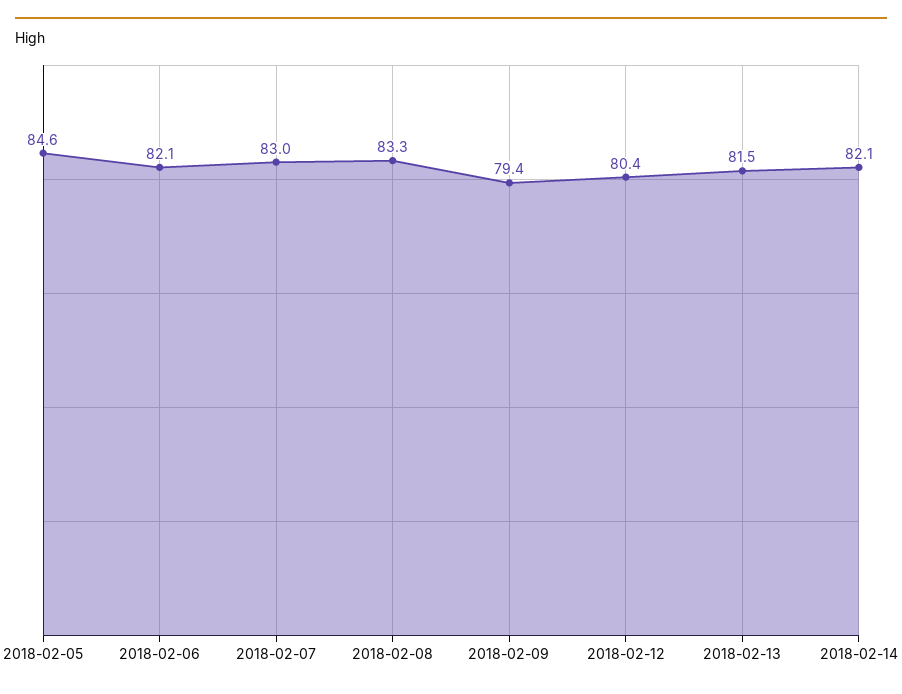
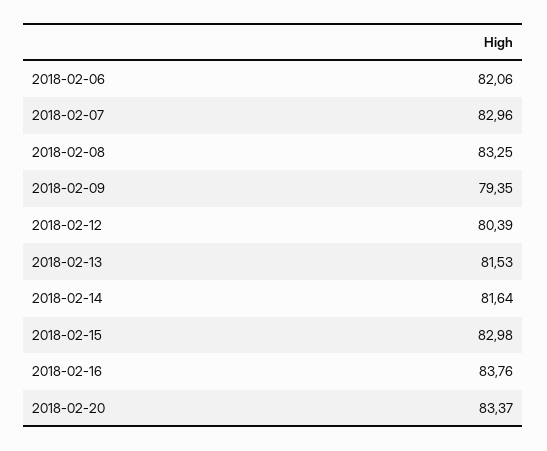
2018-02-05: 84.6 -> none
2018-02-14: 82.1 -> 81.64
2018-02-15: none -> 82.98
2018-02-16: none -> 83.76
2018-02-20: none -> 83.37

